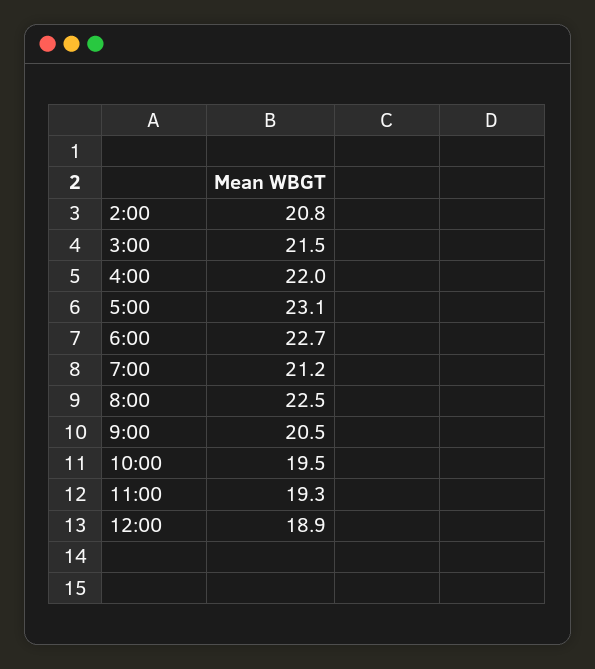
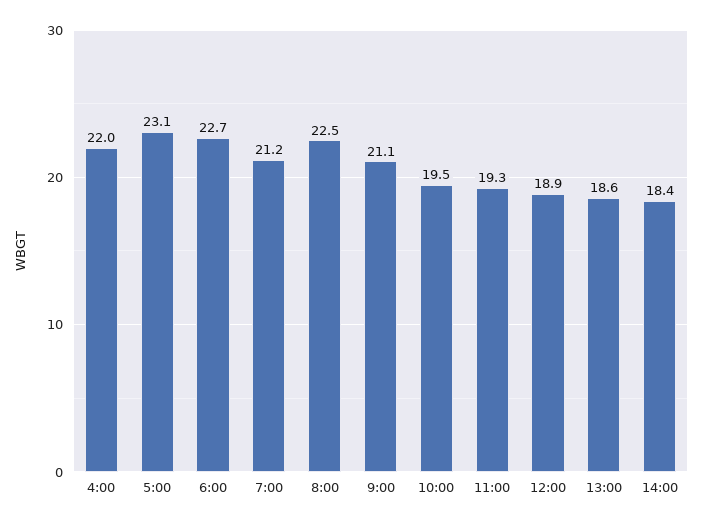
2:00: 20.8 -> none
3:00: 21.5 -> none
9:00: 20.5 -> 21.1
13:00: none -> 18.6
14:00: none -> 18.4

